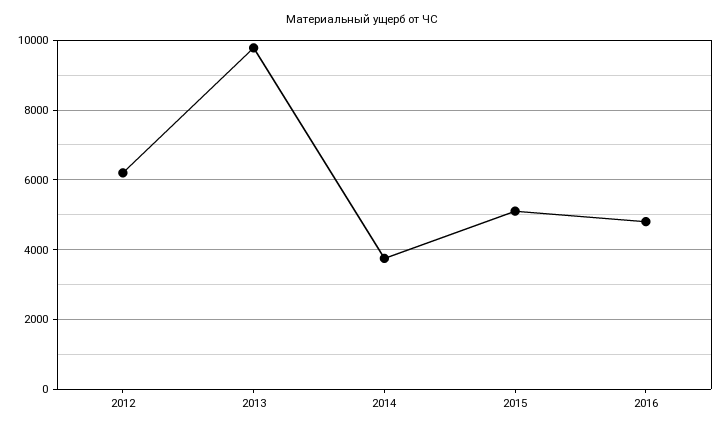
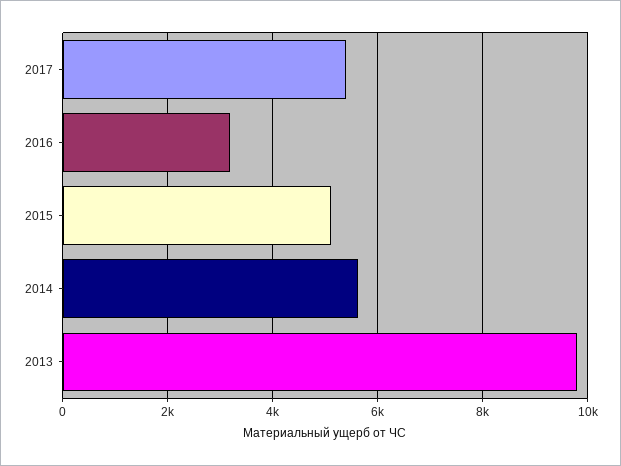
2012: 6200 -> none
2014: 3800 -> 5600
2016: 4800 -> 3200
2017: none -> 5400

